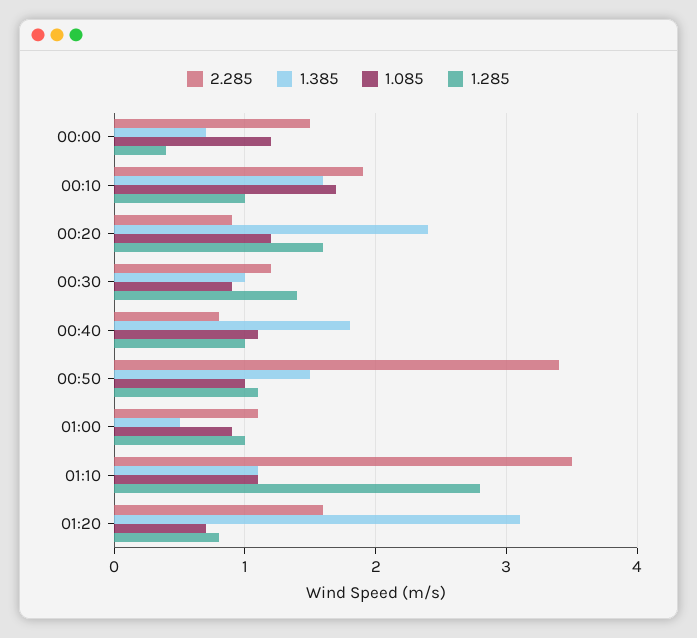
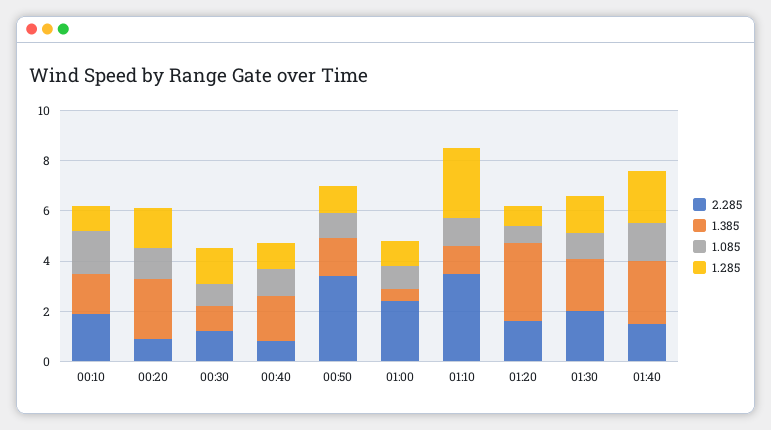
2.285, 00:00: 1.5 -> none
1.385, 00:00: 0.7 -> none
1.085, 00:00: 1.2 -> none
1.285, 00:00: 0.4 -> none
2.285, 01:00: 1.1 -> 2.5
2.285, 01:30: none -> 2
1.385, 01:30: none -> 2
1.085, 01:30: none -> 1
1.285, 01:30: none -> 1.5
2.285, 01:40: none -> 1.5
1.385, 01:40: none -> 2.5
1.085, 01:40: none -> 1.5
1.285, 01:40: none -> 2

